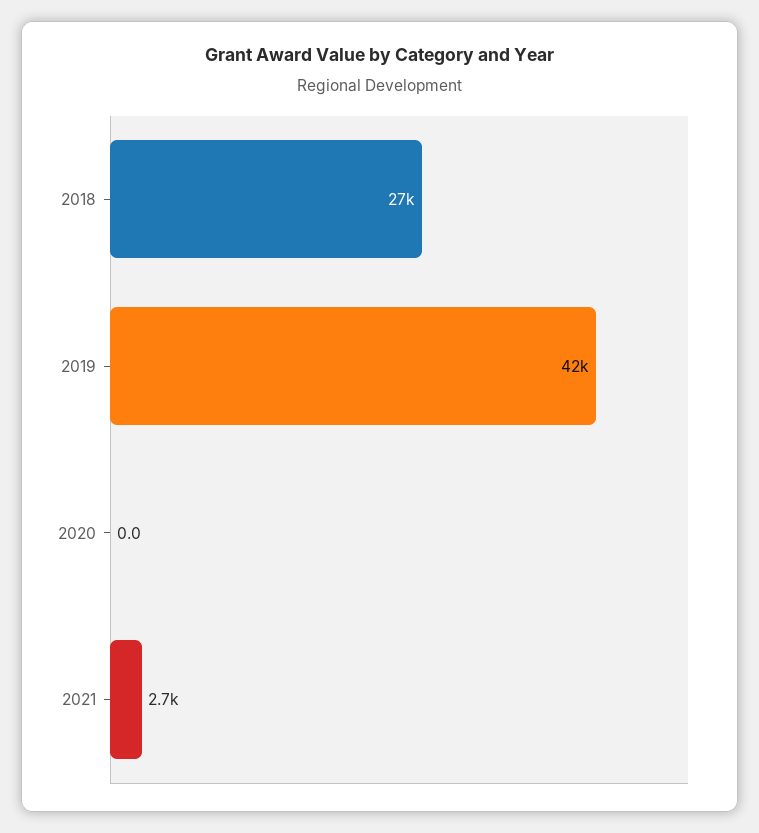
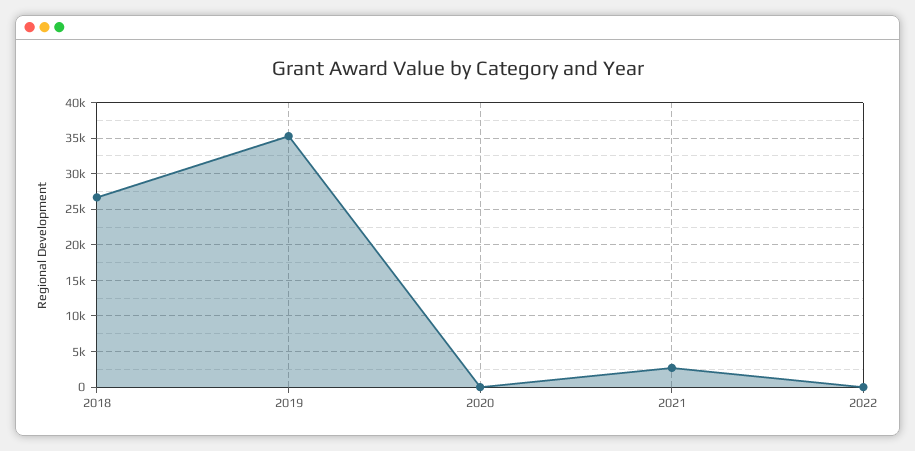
2019: 42000 -> 35000
2022: none -> 0

